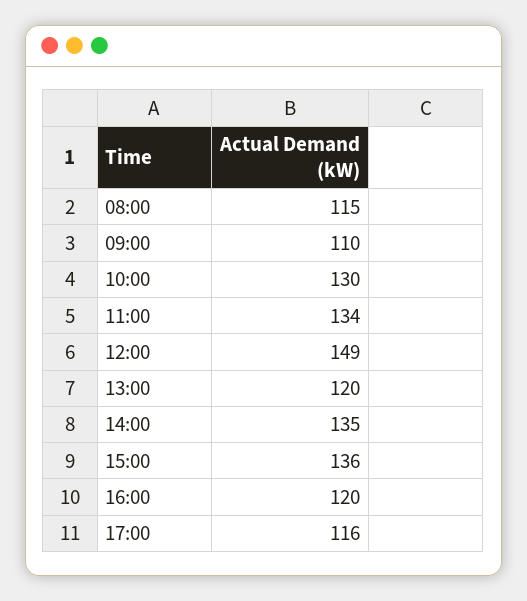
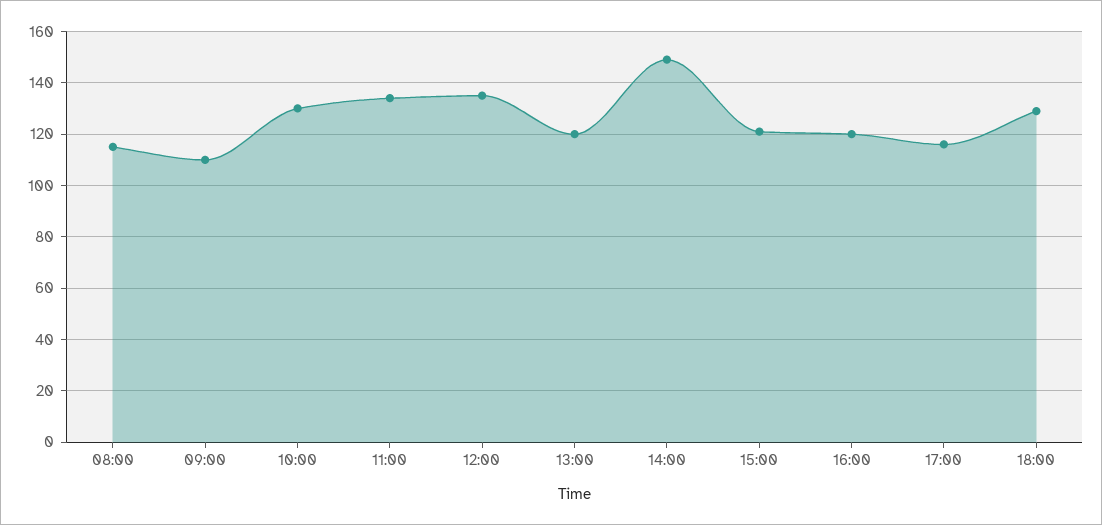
12:00: 149 -> 135
14:00: 135 -> 150
15:00: 136 -> 120
18:00: none -> 130

